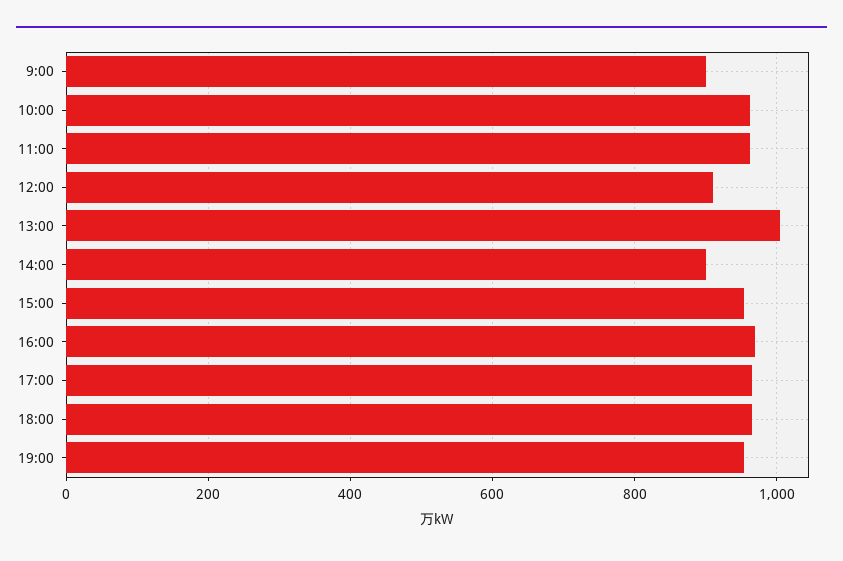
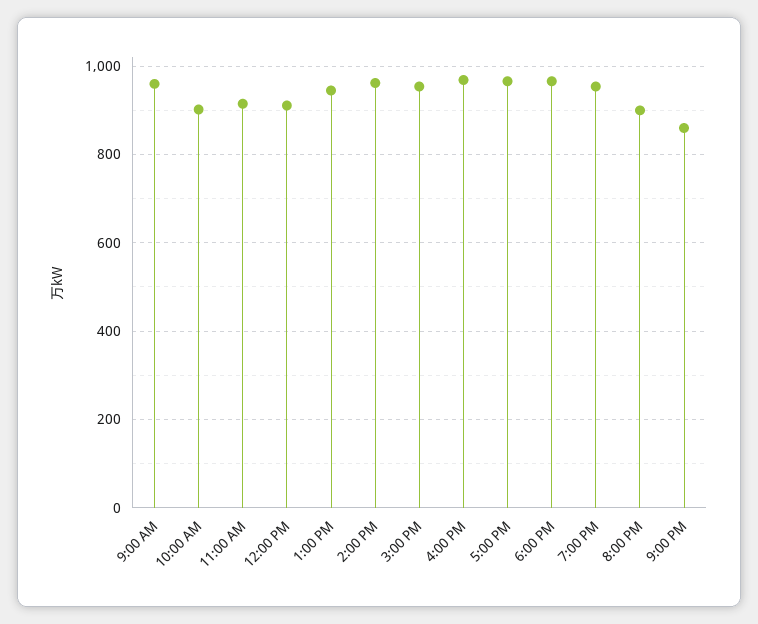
9:00: 900 -> 960
10:00: 960 -> 900
11:00: 960 -> 920
13:00: 1000 -> 940
14:00: 900 -> 960
8:00 PM: none -> 900
9:00 PM: none -> 860

